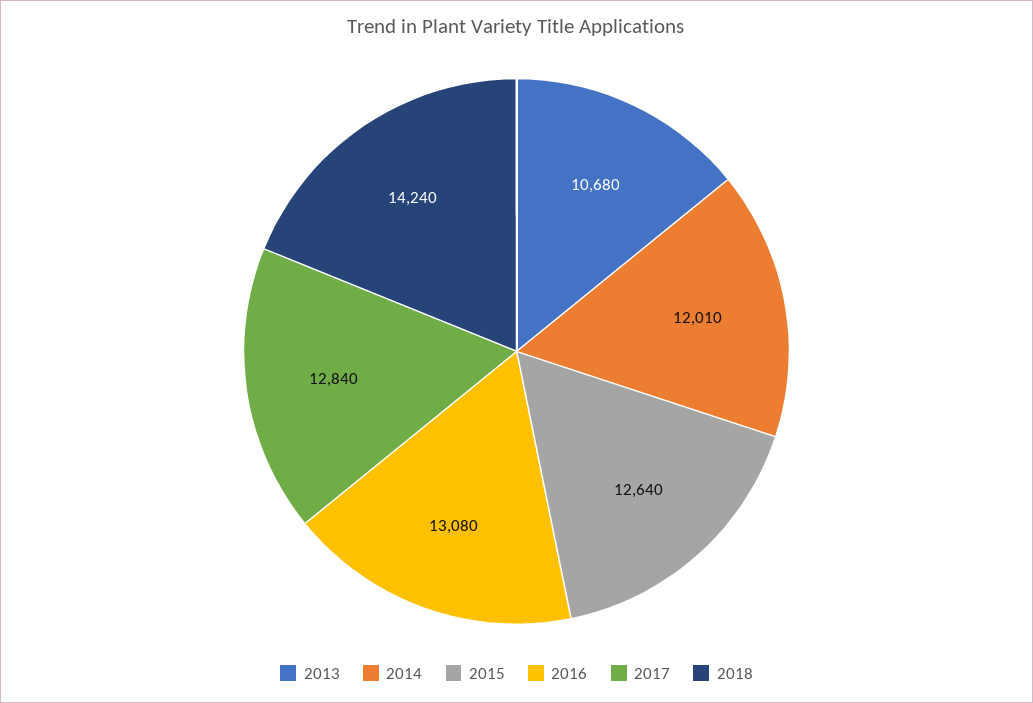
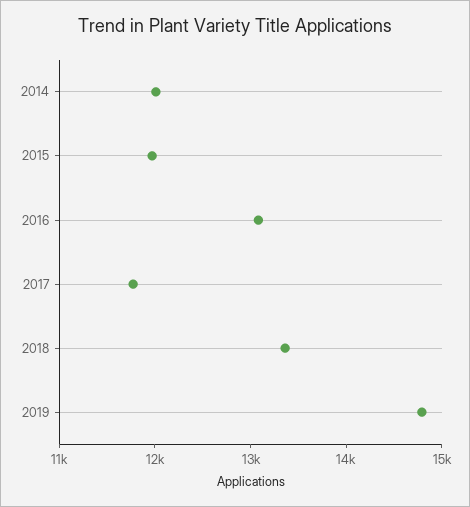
2013: 10680 -> none
2015: 12640 -> 12000
2017: 12840 -> 11800
2018: 14240 -> 13400
2019: none -> 14800

